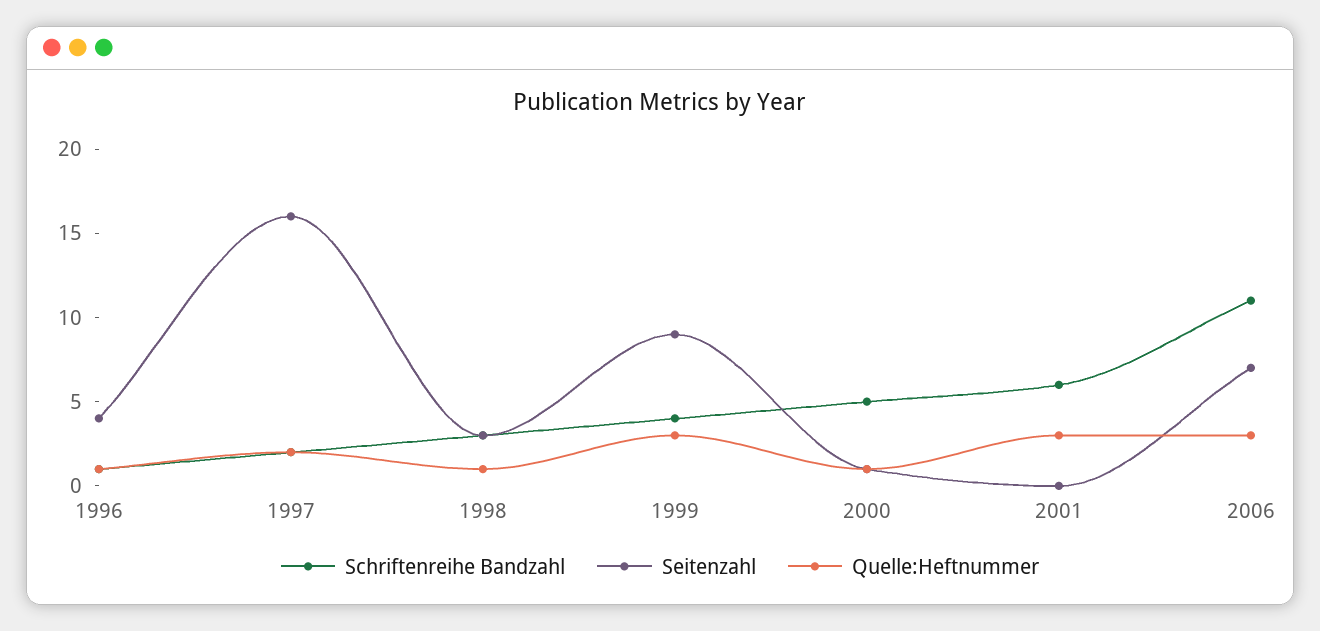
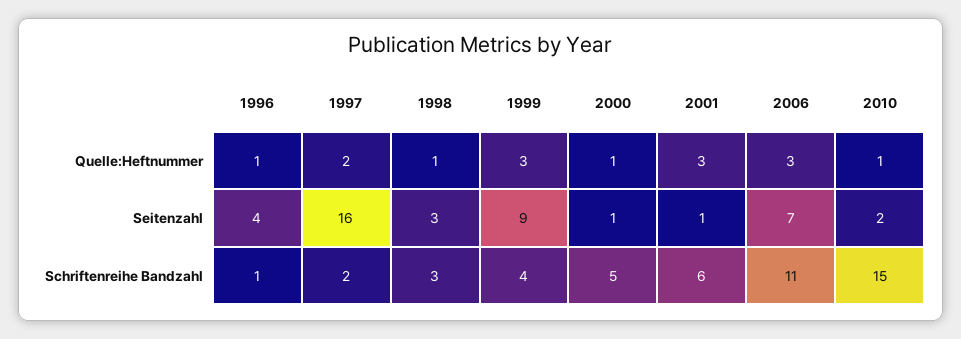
Seitenzahl, 2001: 0 -> 1
Quelle:Heftnummer, 2010: none -> 1
Seitenzahl, 2010: none -> 2
Schriftenreihe Bandzahl, 2010: none -> 15

